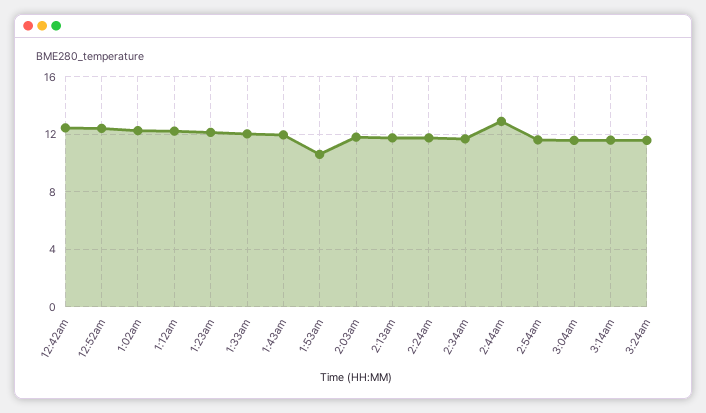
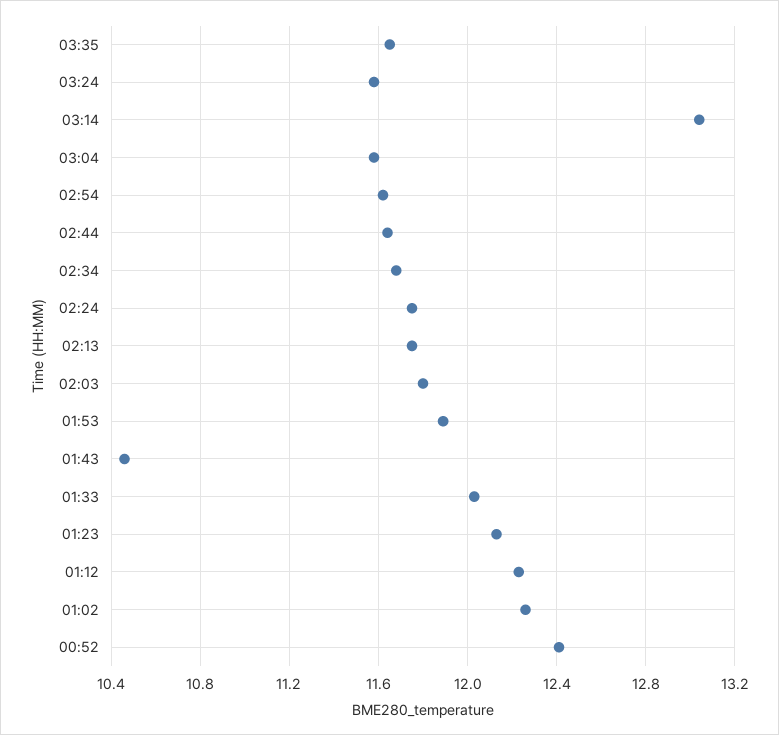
12:42am: 12.5 -> none
1:43am: 12 -> 10.45
1:53am: 10.5 -> 11.9
2:44am: 13 -> 11.65
3:14am: 11.5 -> 13.05
03:35: none -> 11.65

